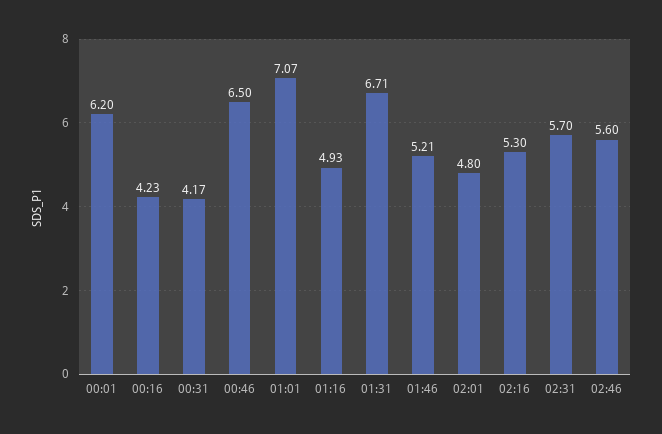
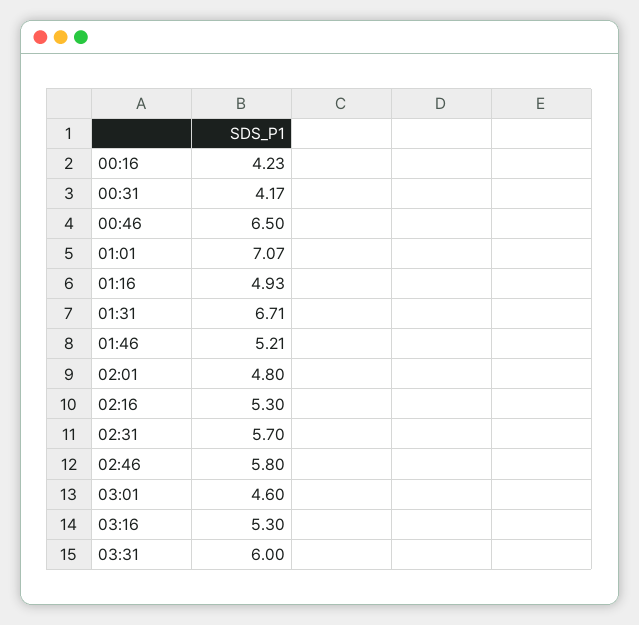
00:01: 6.2 -> none
02:46: 5.6 -> 5.8
03:01: none -> 4.6
03:16: none -> 5.3
03:31: none -> 6

